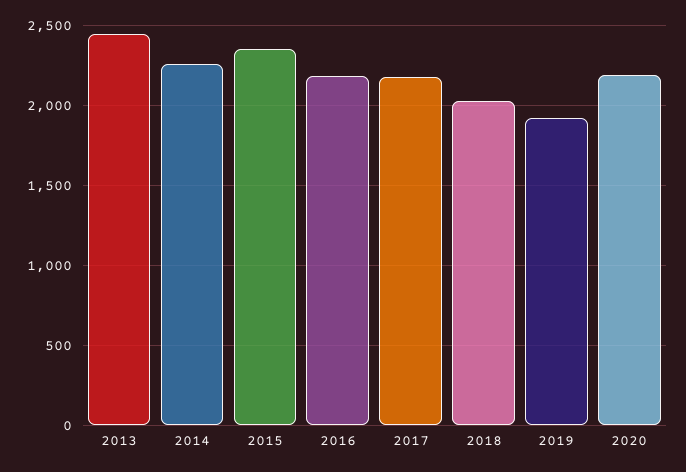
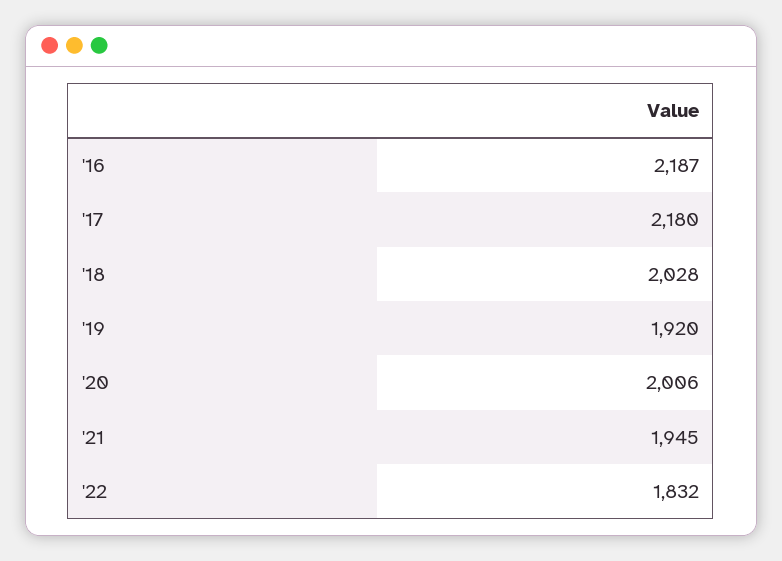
2013: 2450 -> none
2014: 2250 -> none
2015: 2350 -> none
2020: 2200 -> 2006
'21: none -> 1945
'22: none -> 1832

